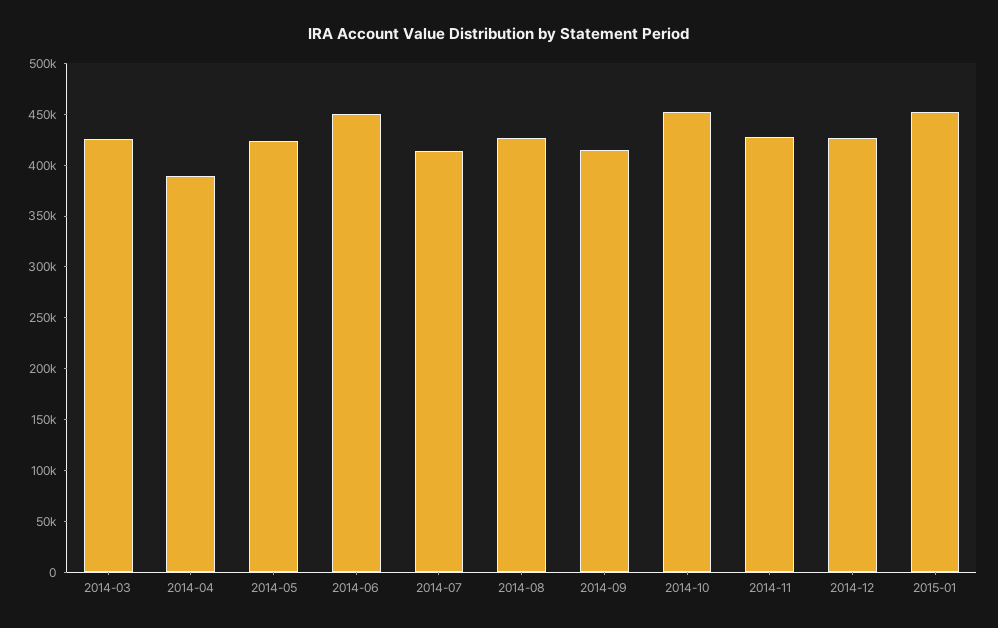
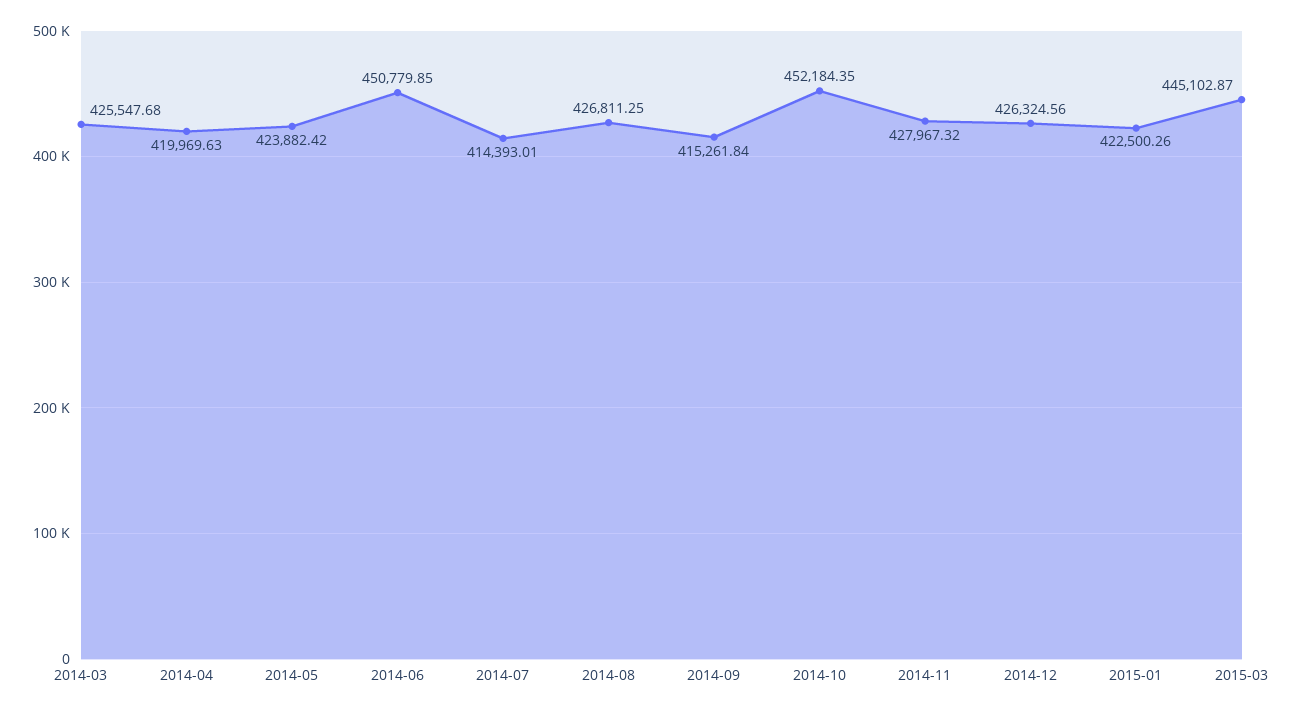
2014-04: 390000 -> 419969.63
2015-01: 450000 -> 422500.26
2015-03: none -> 445102.87

